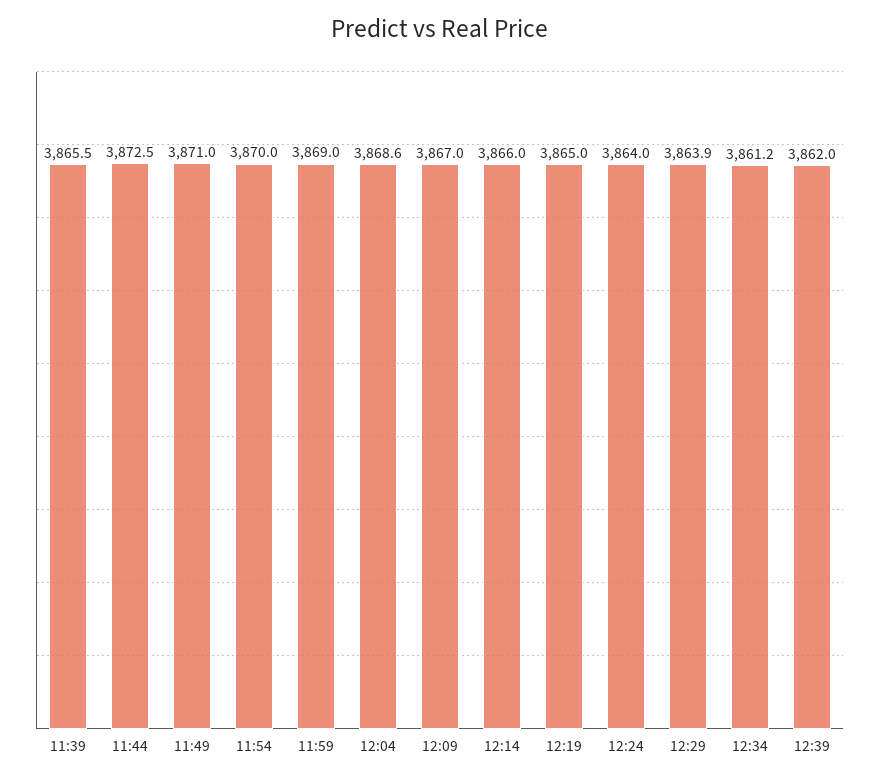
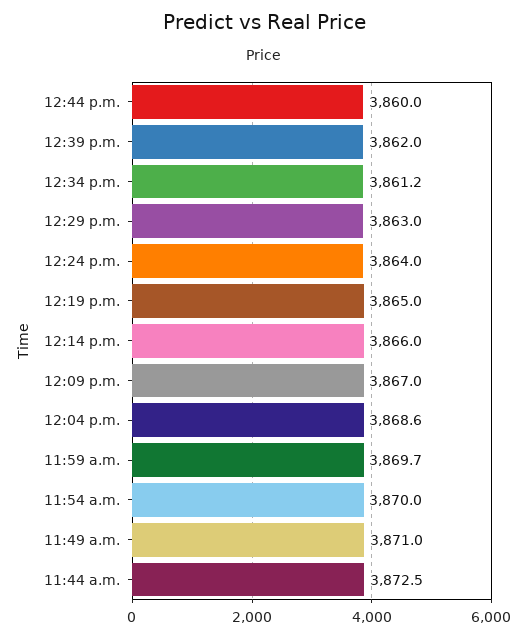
11:39: 3865.5 -> none
11:59: 3869 -> 3869.7
12:29: 3863.9 -> 3863
12:44 p.m.: none -> 3860

